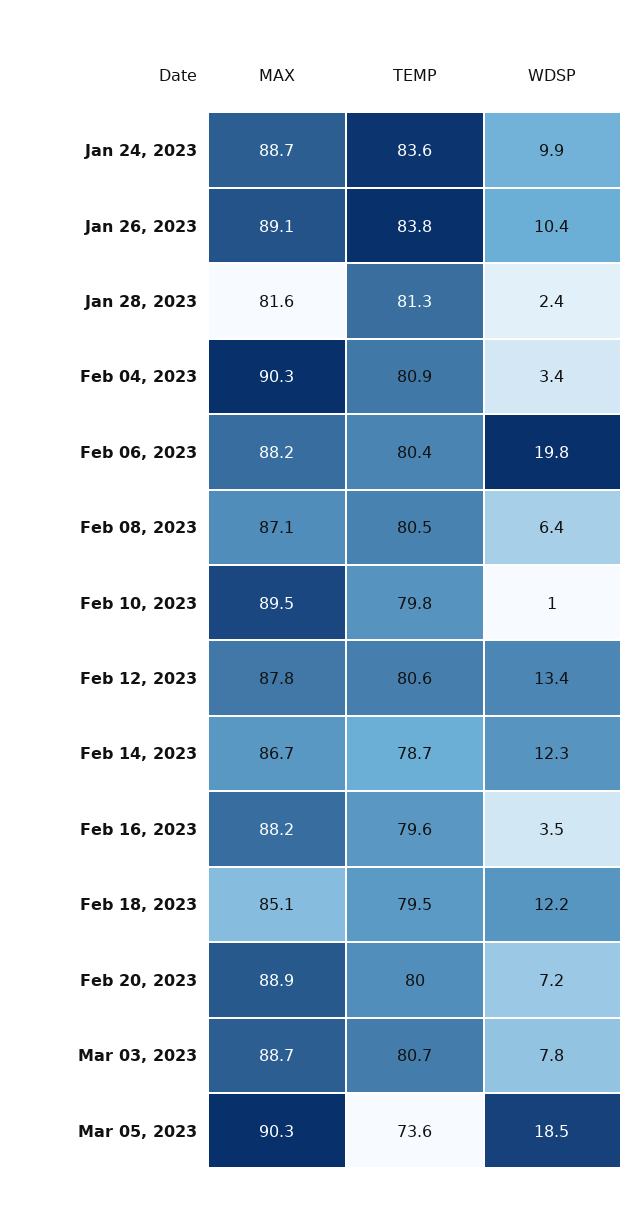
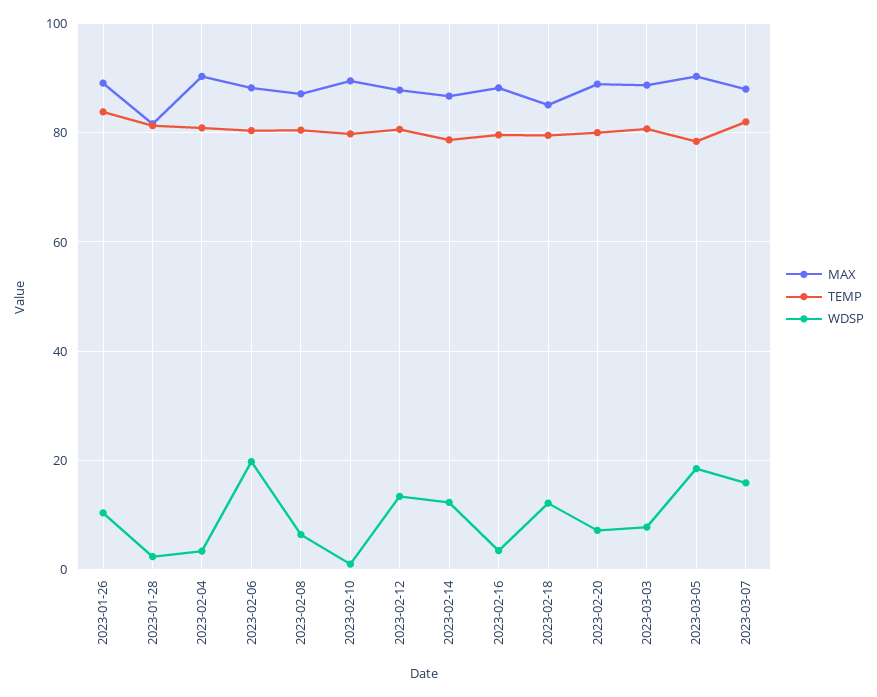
MAX, Jan 24, 2023: 88.7 -> none
TEMP, Jan 24, 2023: 83.6 -> none
WDSP, Jan 24, 2023: 9.9 -> none
TEMP, Mar 05, 2023: 73.6 -> 78
MAX, 2023-03-07: none -> 88
TEMP, 2023-03-07: none -> 82
WDSP, 2023-03-07: none -> 16

